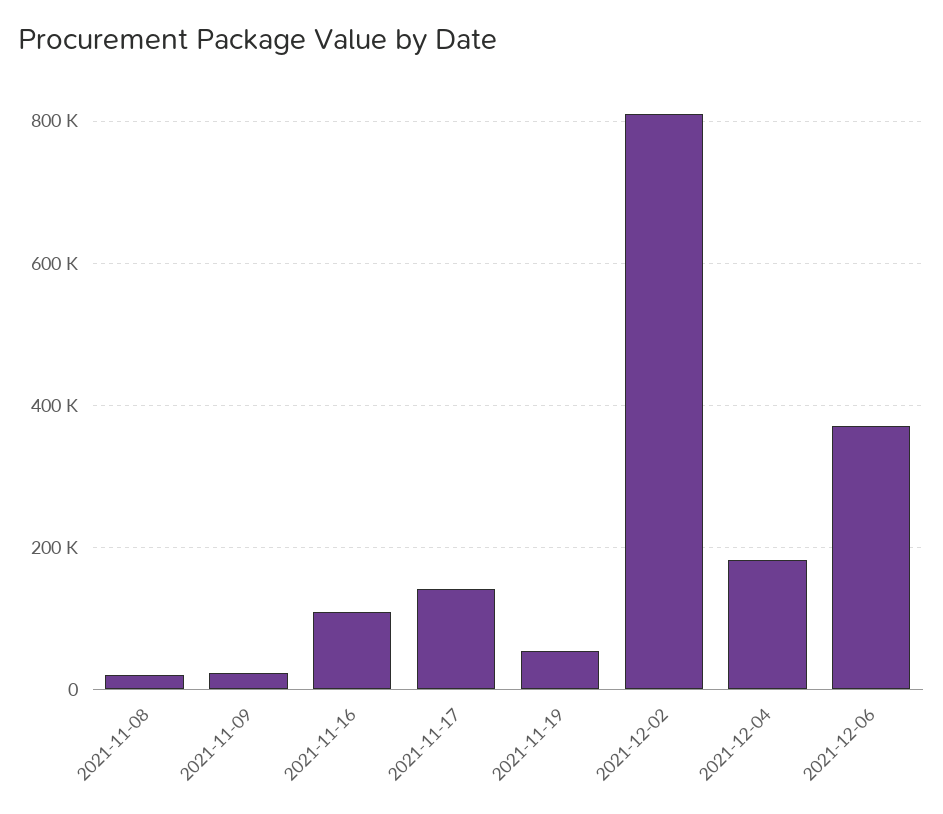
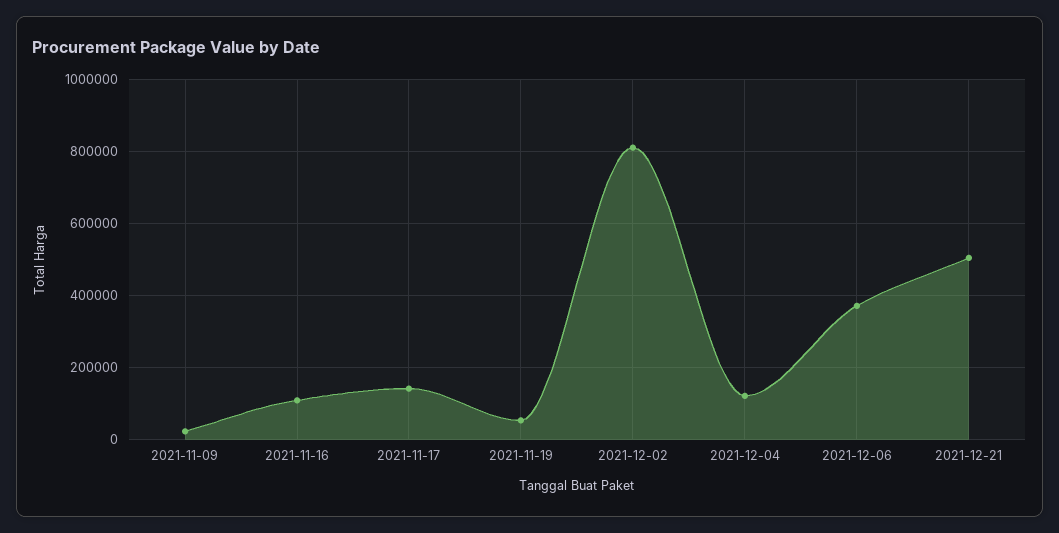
2021-11-08: 20000 -> none
2021-12-04: 180000 -> 120000
2021-12-21: none -> 500000

